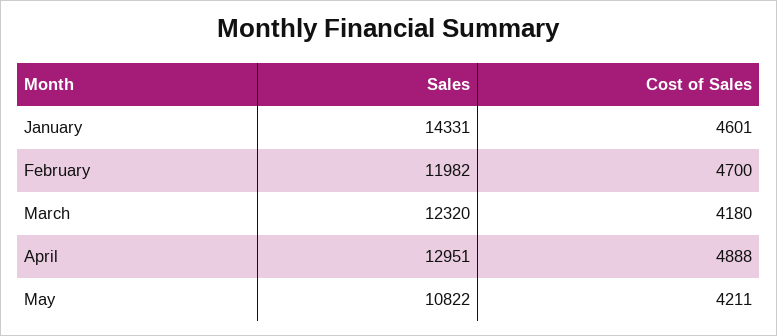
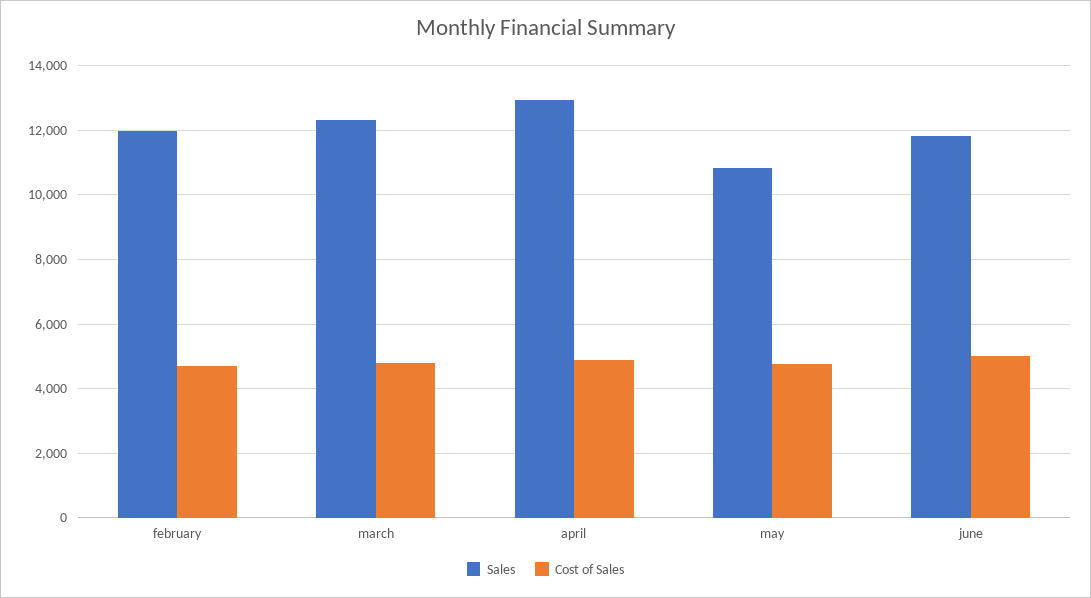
Sales, January: 14331 -> none
Cost of Sales, January: 4601 -> none
Cost of Sales, March: 4180 -> 4800
Cost of Sales, May: 4211 -> 4800
Sales, june: none -> 11800
Cost of Sales, june: none -> 5000

